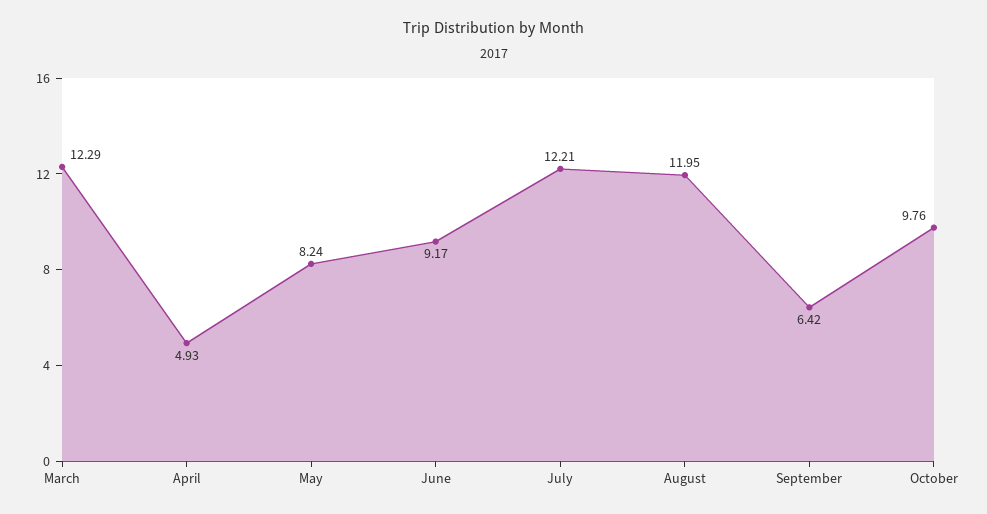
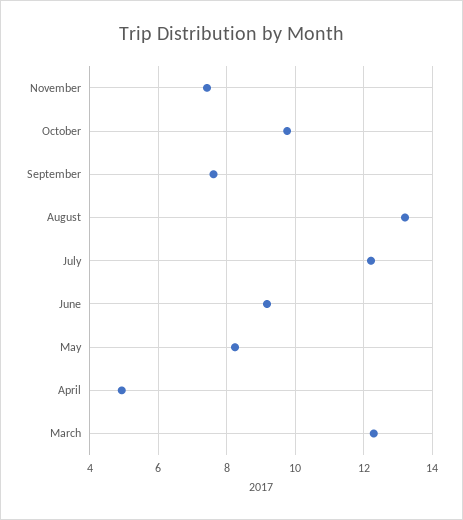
August: 11.95 -> 13.2
September: 6.42 -> 7.6
November: none -> 7.4

